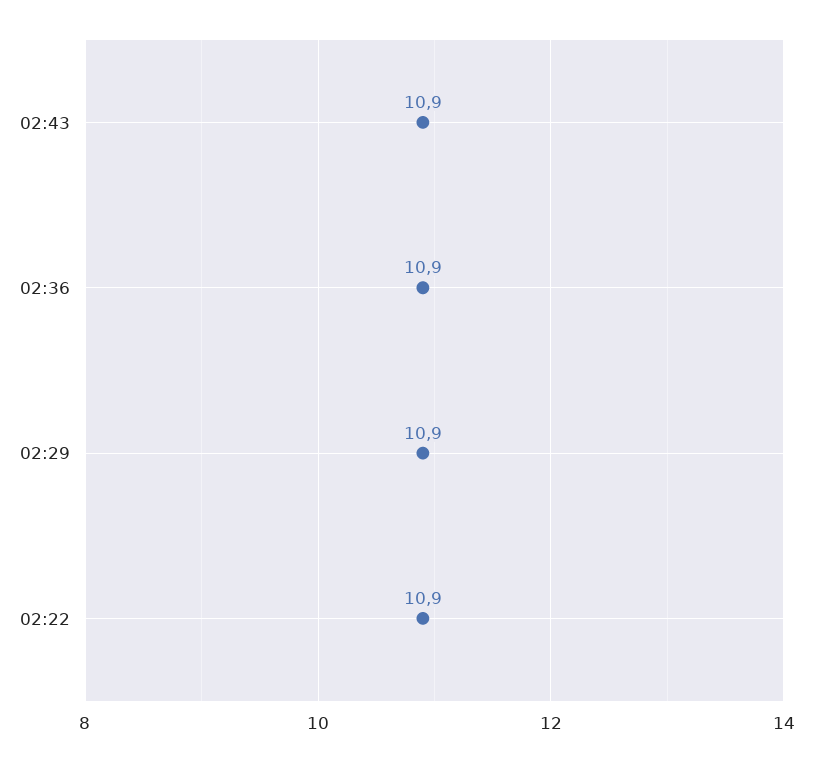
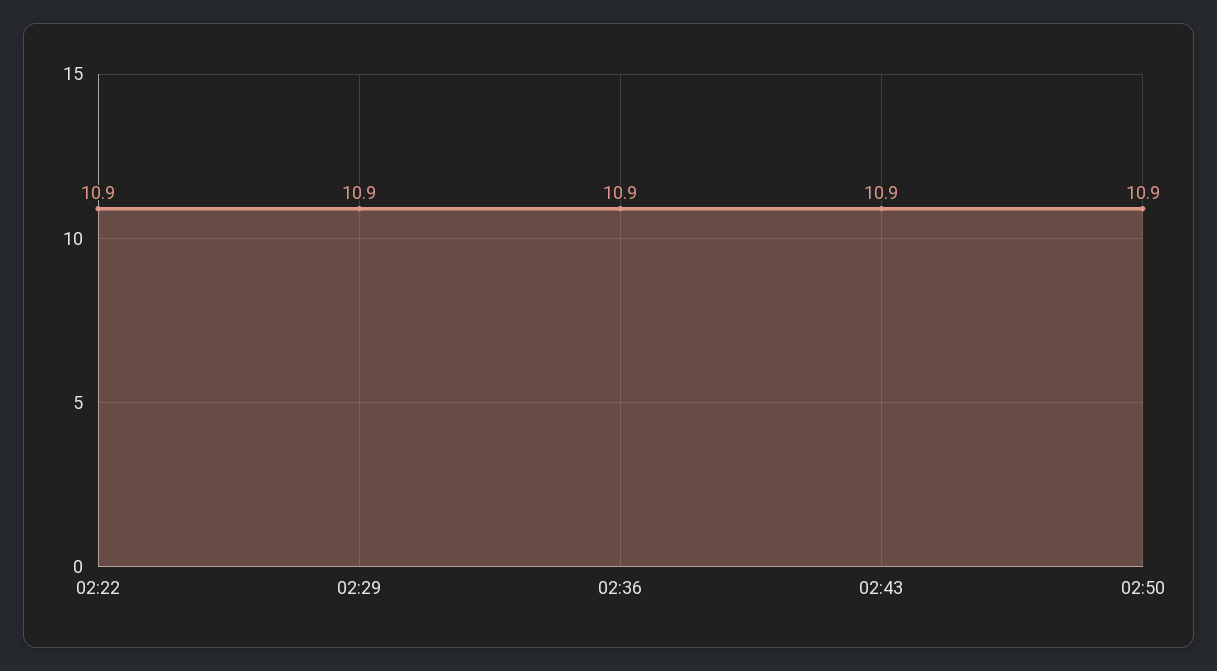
02:50: none -> 10.9

